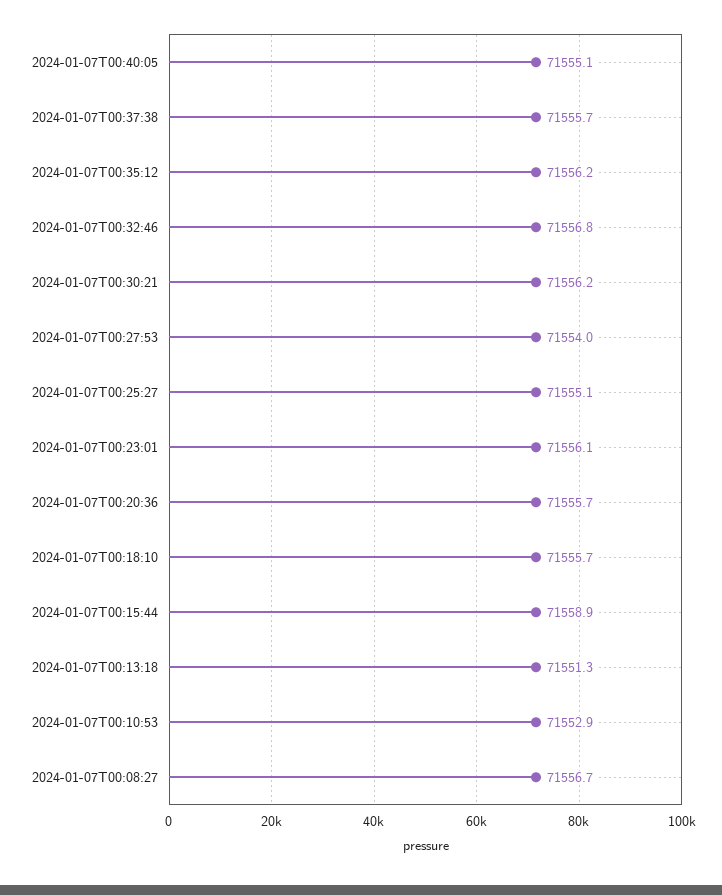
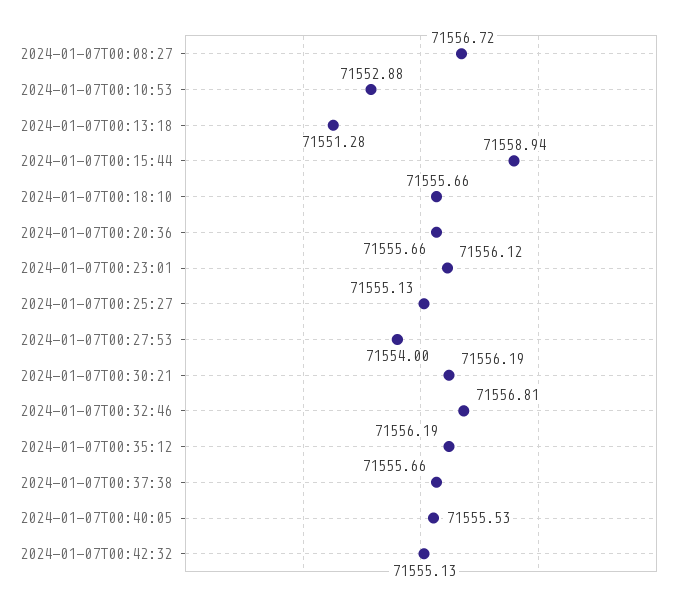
2024-01-07T00:40:05: 71555.1 -> 71555.53
2024-01-07T00:42:32: none -> 71555.13

